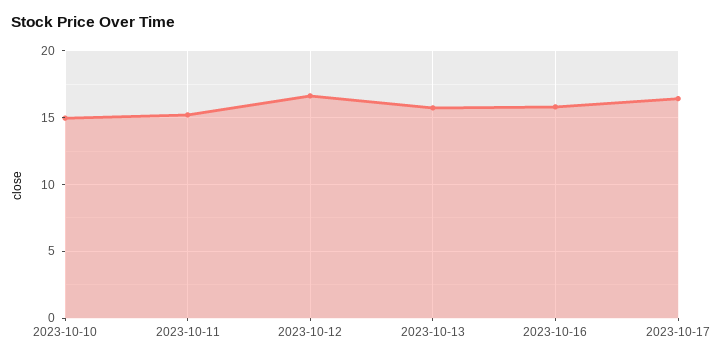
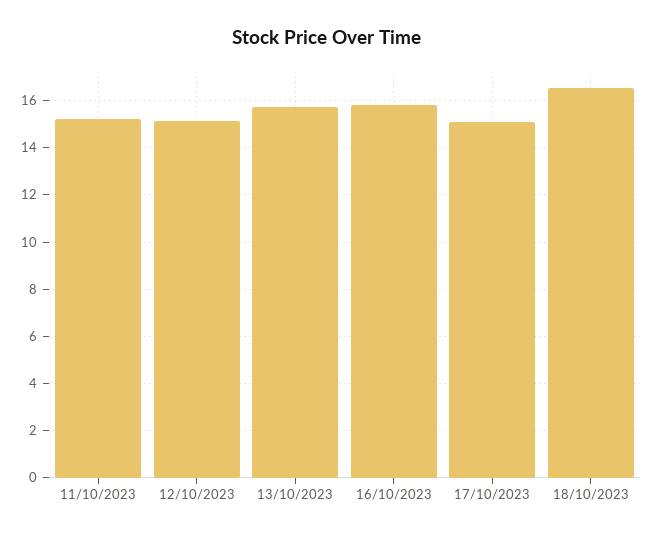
2023-10-10: 15 -> none
2023-10-12: 16.5 -> 15
2023-10-17: 16.5 -> 15
18/10/2023: none -> 16.5

